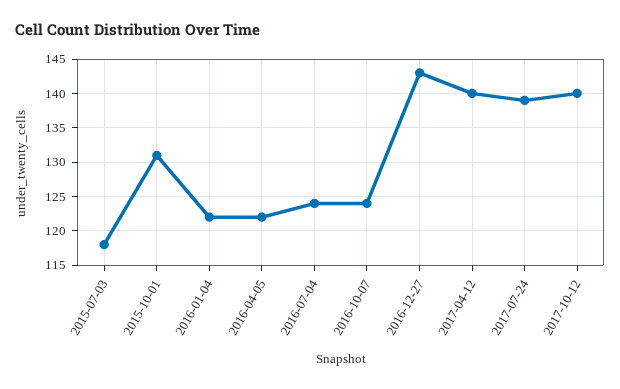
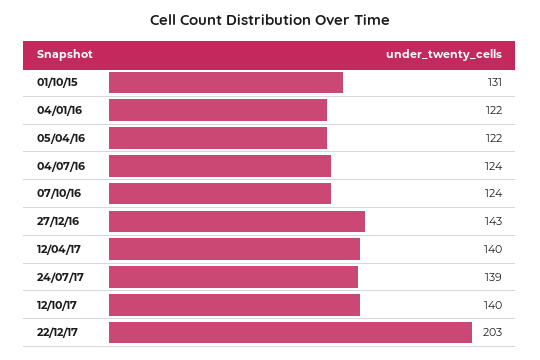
2015-07-03: 118 -> none
22/12/17: none -> 203

